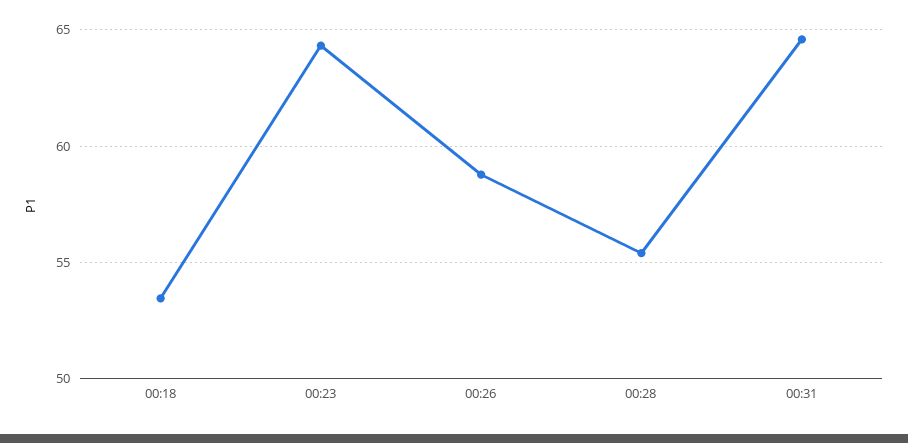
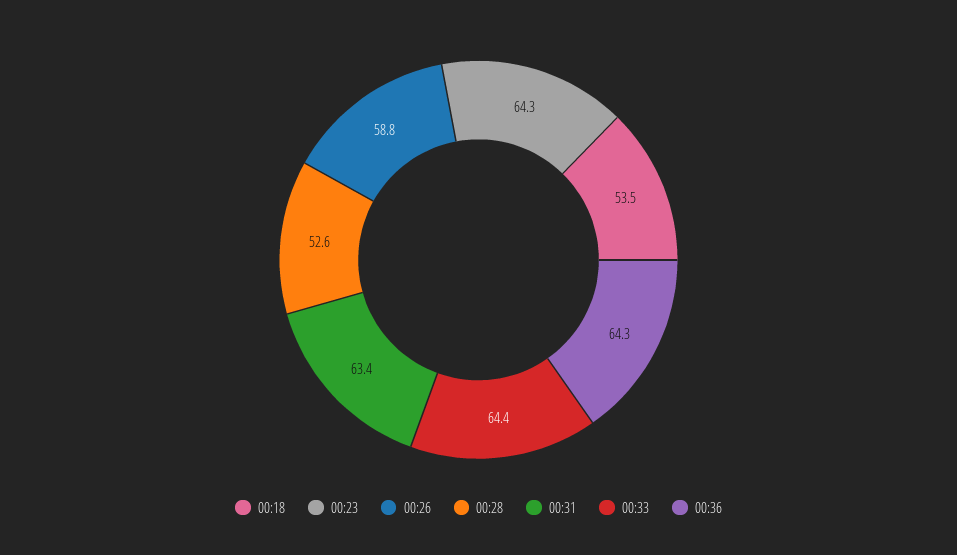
00:28: 55.5 -> 52.6
00:31: 64.5 -> 63.4
00:33: none -> 64.4
00:36: none -> 64.3

